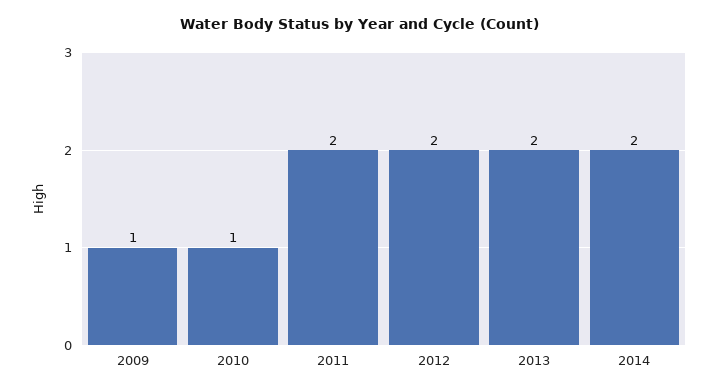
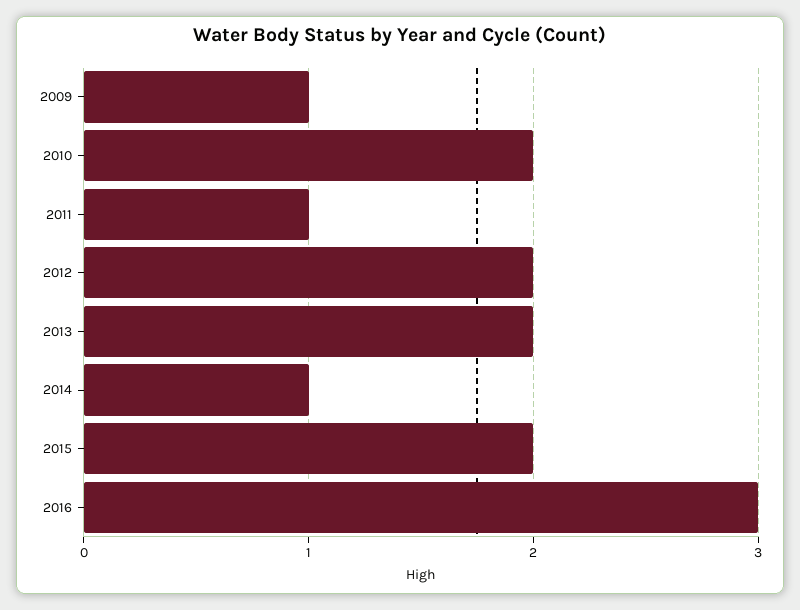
2010: 1 -> 2
2011: 2 -> 1
2014: 2 -> 1
2015: none -> 2
2016: none -> 3

